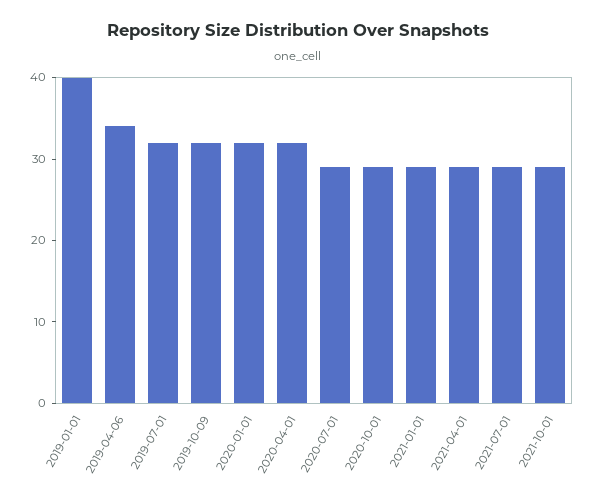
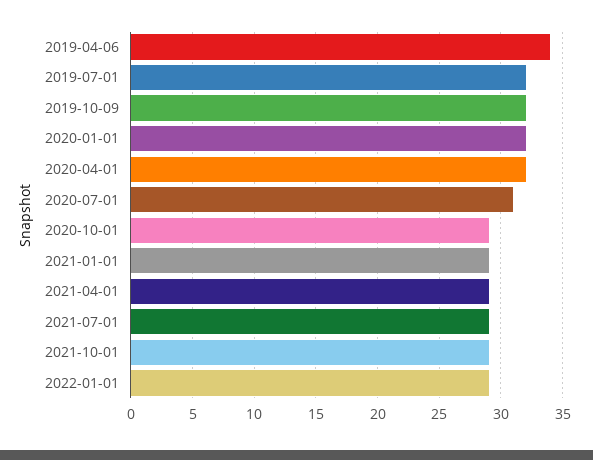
2019-01-01: 40 -> none
2020-07-01: 29 -> 31
2022-01-01: none -> 29

